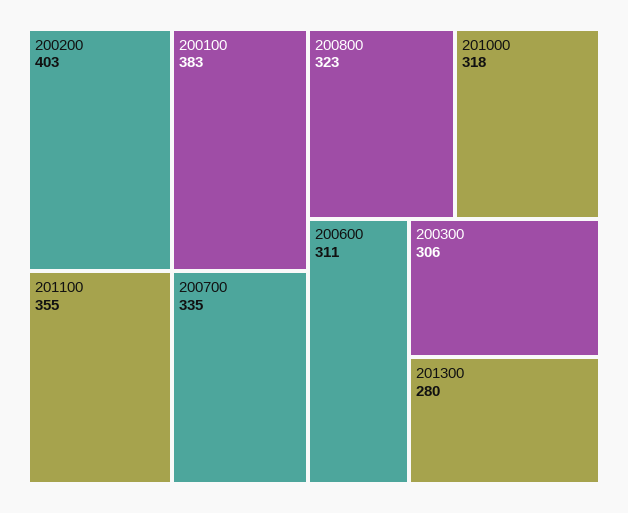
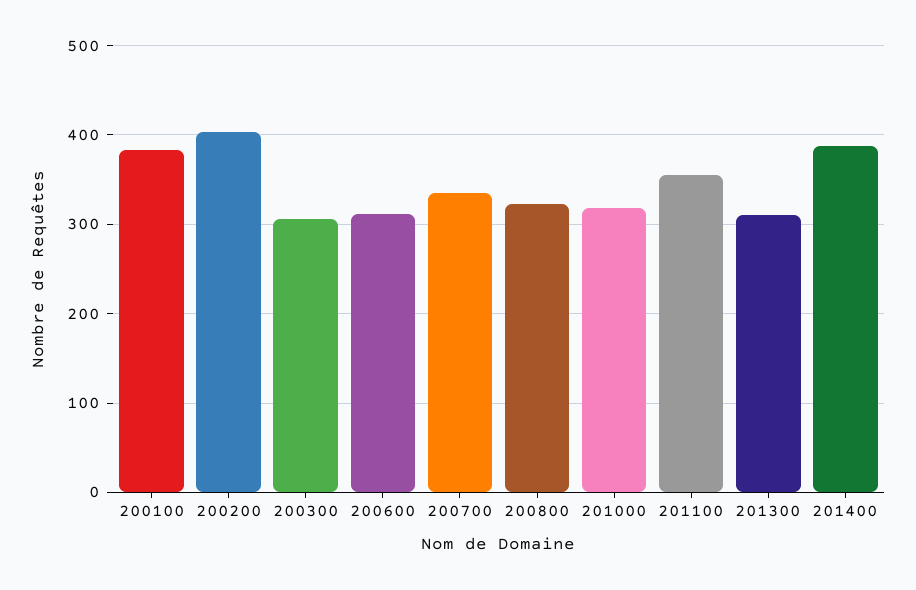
201300: 280 -> 310
201400: none -> 390

